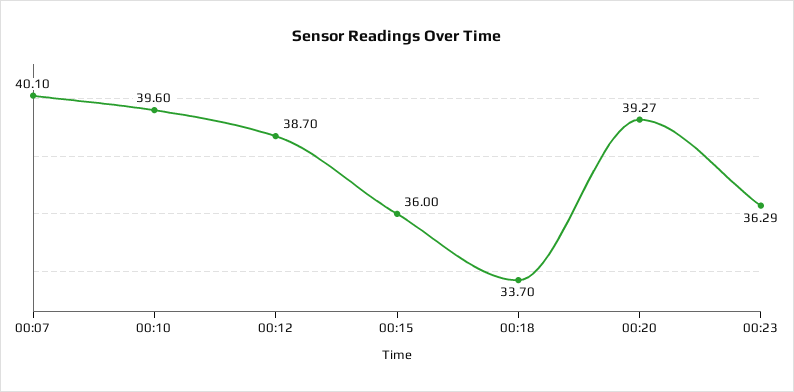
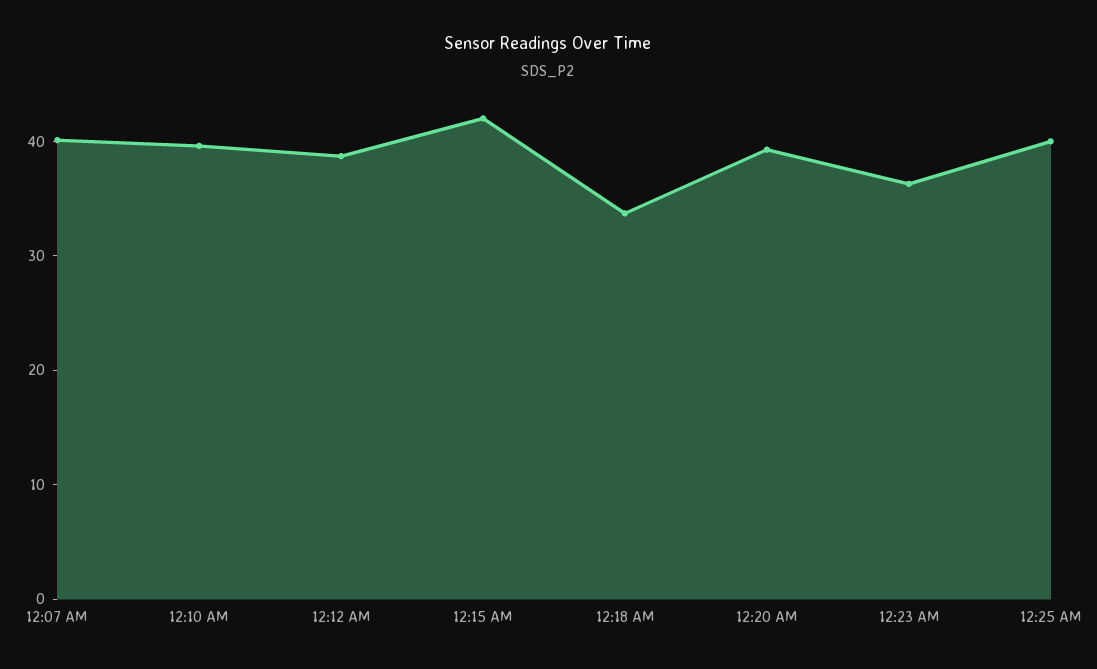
00:15: 36 -> 42
12:25 AM: none -> 40

